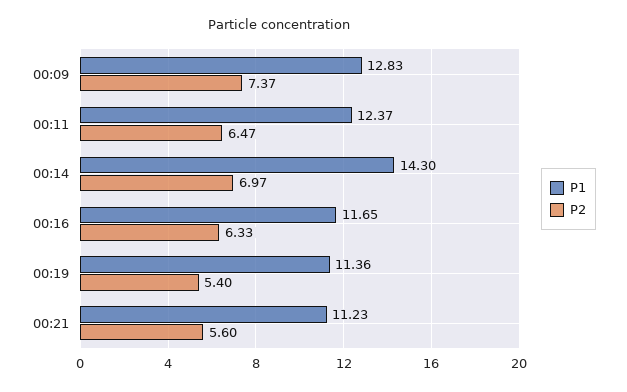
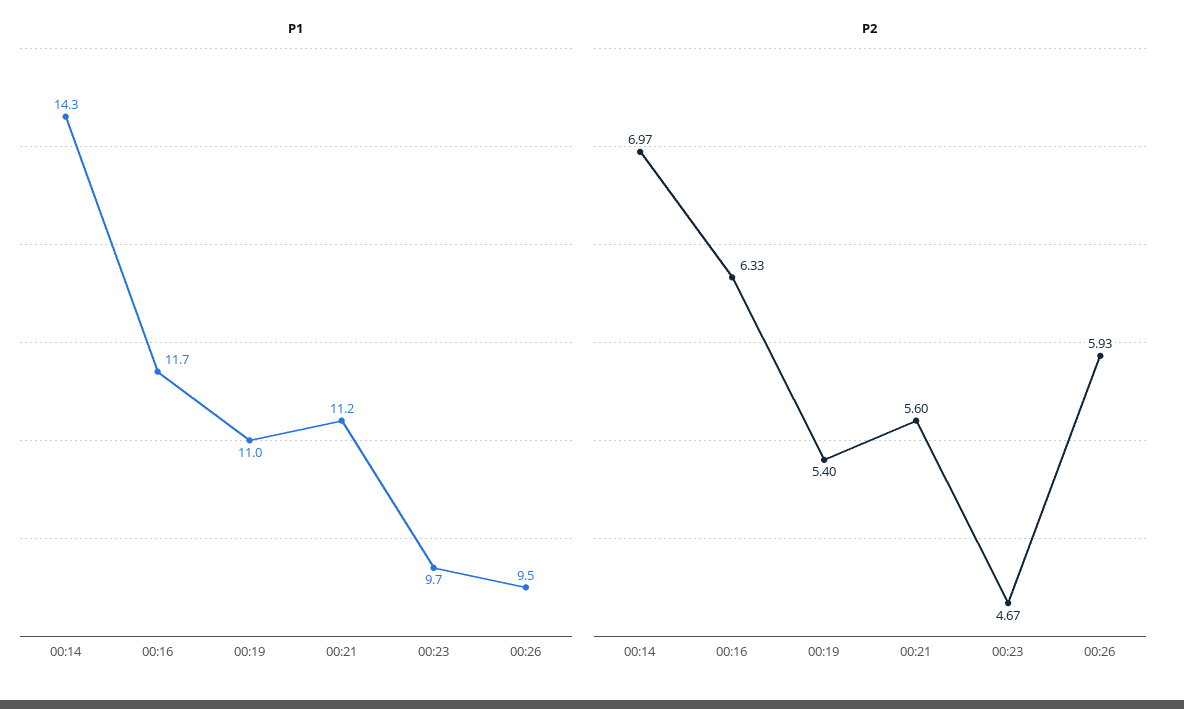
P1, 00:09: 12.83 -> none
P2, 00:09: 7.37 -> none
P1, 00:11: 12.37 -> none
P2, 00:11: 6.47 -> none
P1, 00:19: 11.36 -> 11
P1, 00:23: none -> 9.7
P1, 00:26: none -> 9.5
P2, 00:23: none -> 4.67
P2, 00:26: none -> 5.93

